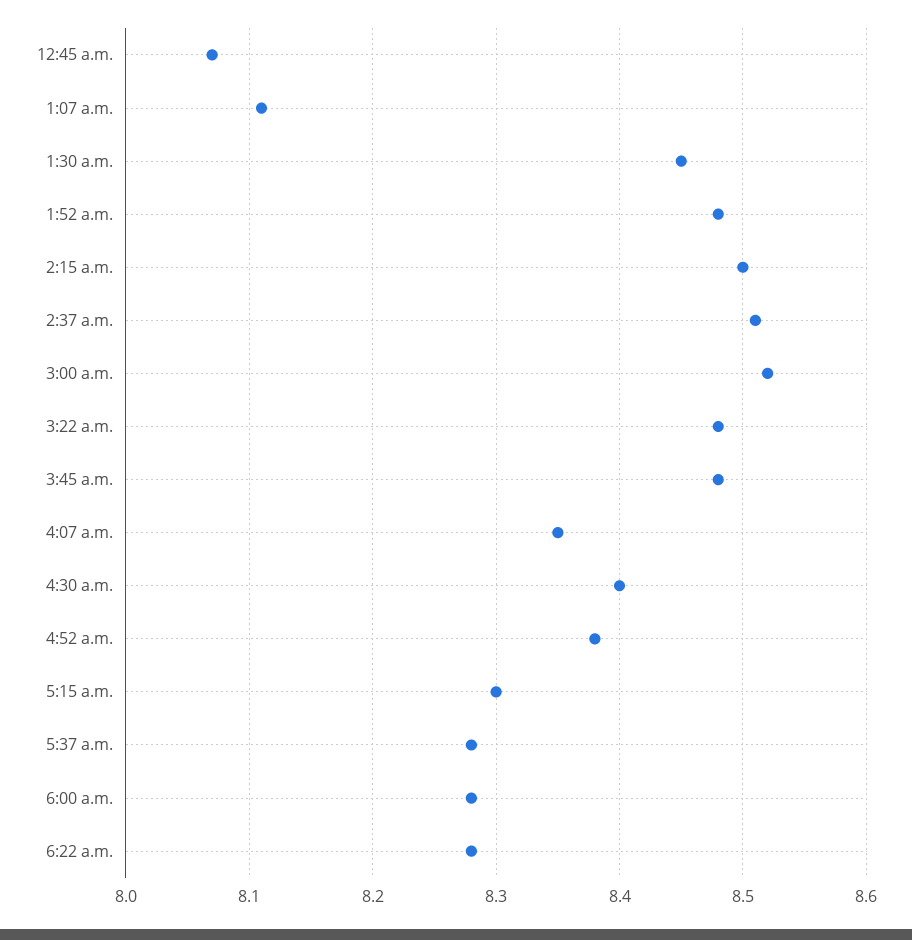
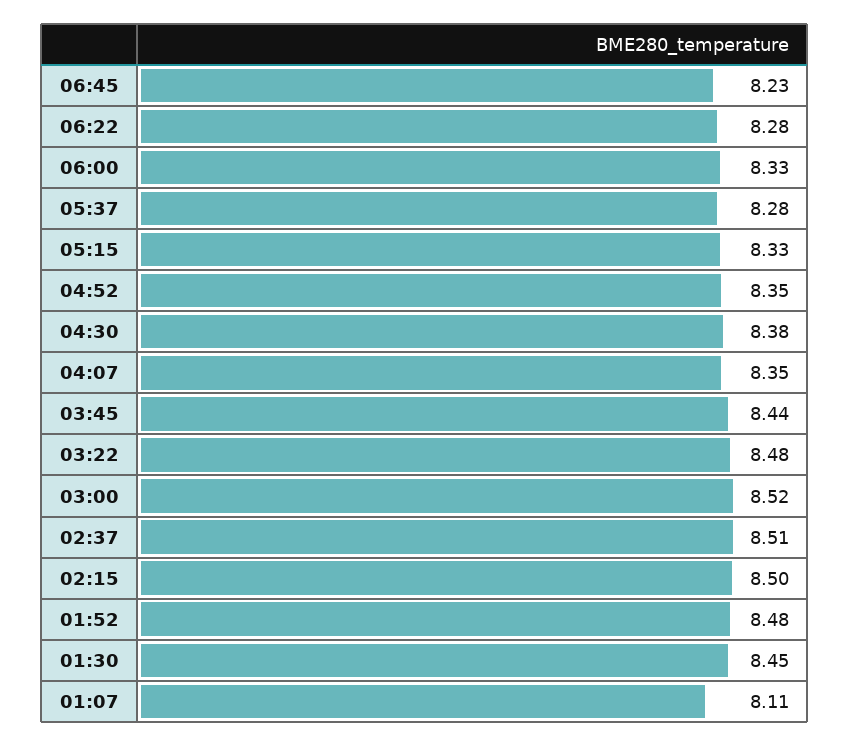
12:45 a.m.: 8.07 -> none
3:45 a.m.: 8.48 -> 8.44
4:30 a.m.: 8.4 -> 8.38
4:52 a.m.: 8.38 -> 8.35
5:15 a.m.: 8.3 -> 8.33
6:00 a.m.: 8.28 -> 8.33
06:45: none -> 8.23

